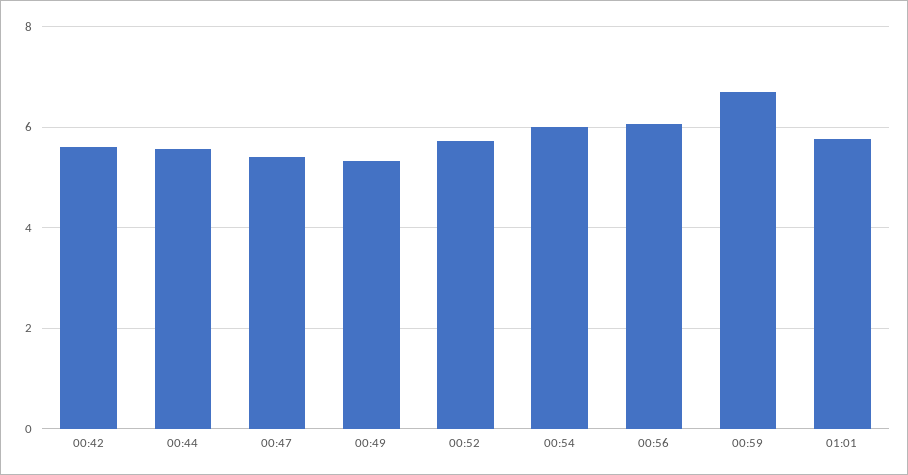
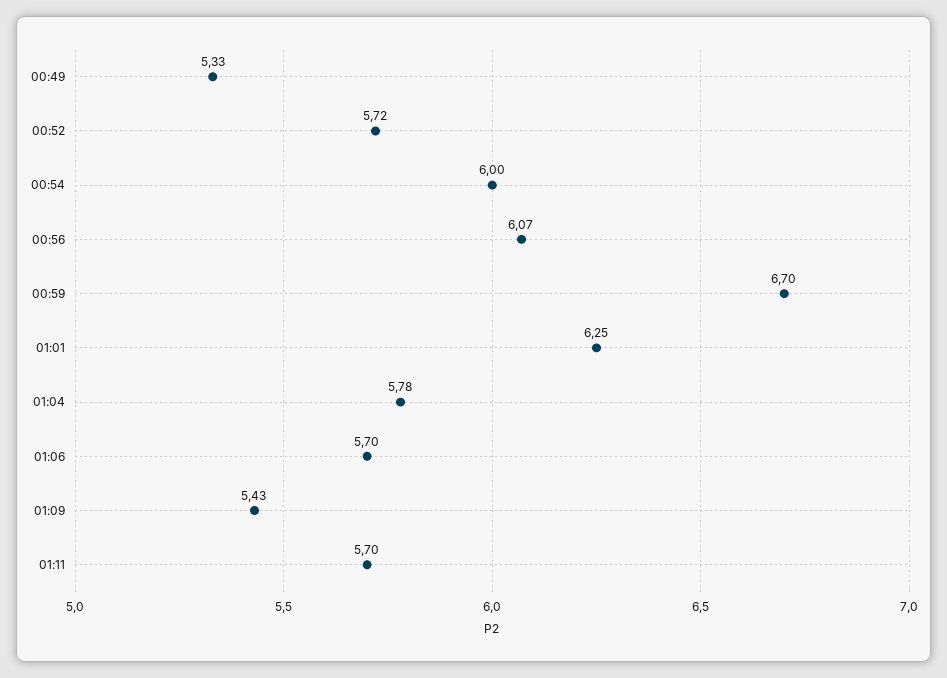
00:42: 5.6 -> none
00:44: 5.6 -> none
00:47: 5.4 -> none
01:01: 5.8 -> 6.25
01:04: none -> 5.78
01:06: none -> 5.7
01:09: none -> 5.43
01:11: none -> 5.7

